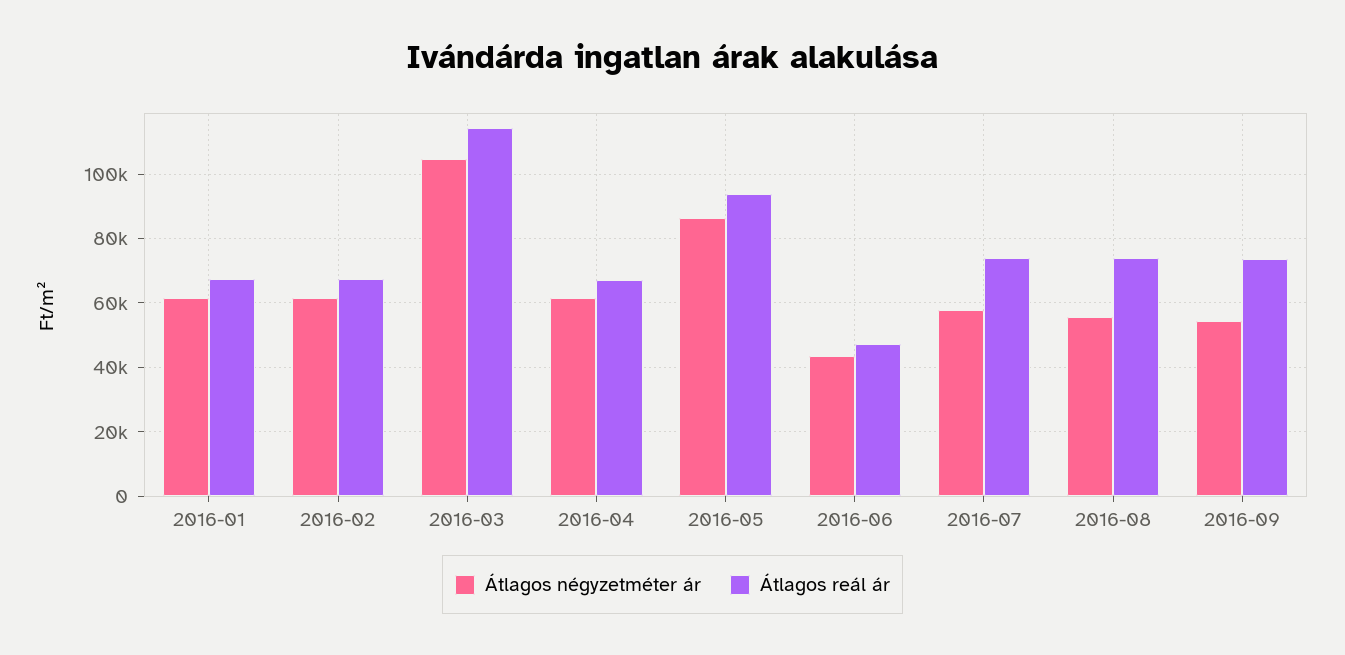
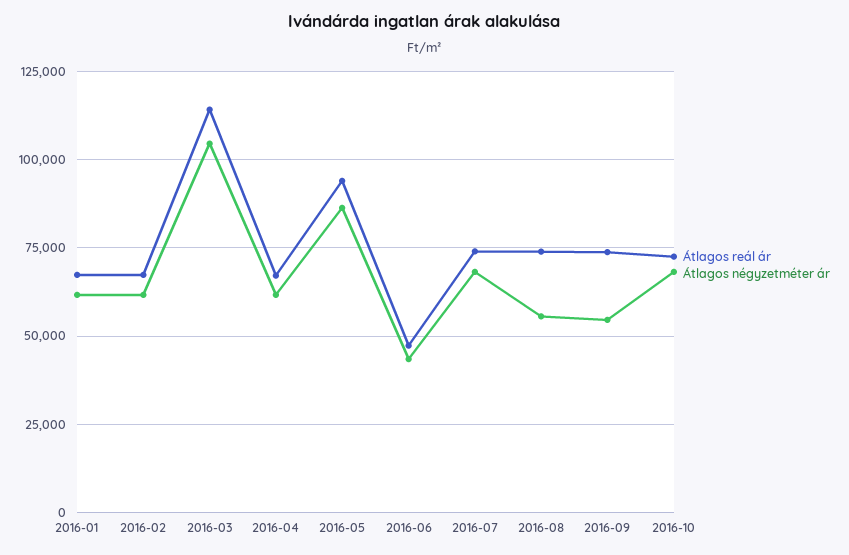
Átlagos négyzetméter ár, 2016-07: 58000 -> 67500
Átlagos reál ár, 2016-10: none -> 72500
Átlagos négyzetméter ár, 2016-10: none -> 67500

